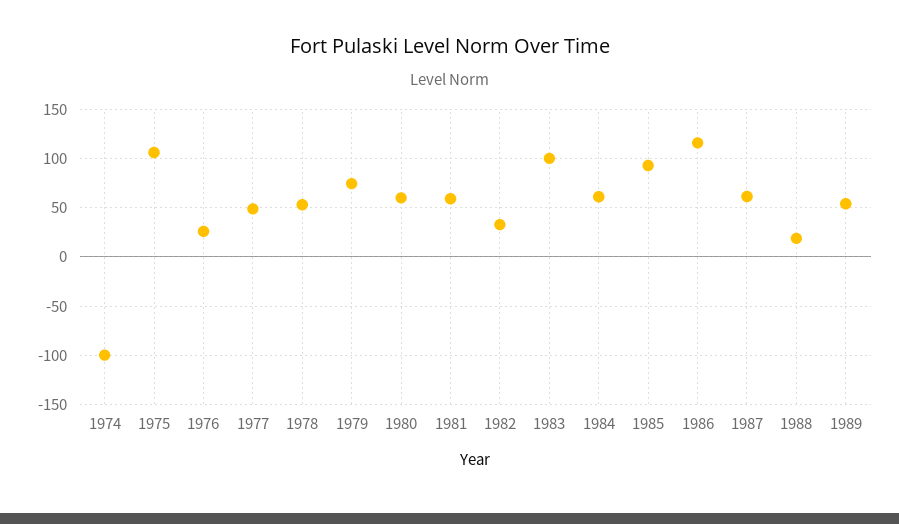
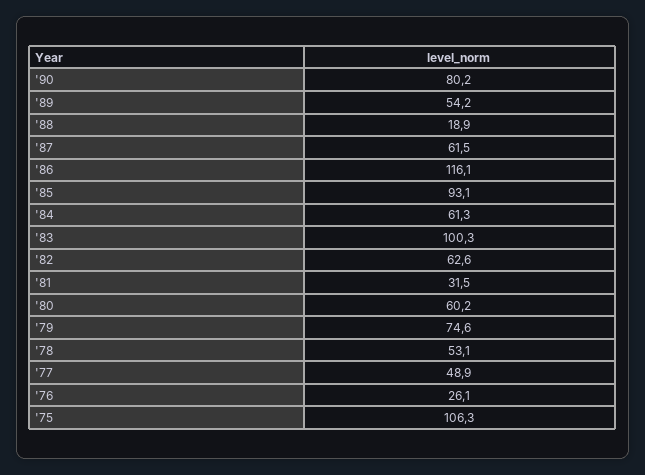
1974: -100 -> none
1981: 60 -> 31.5
1982: 30 -> 62.6
'90: none -> 80.2

